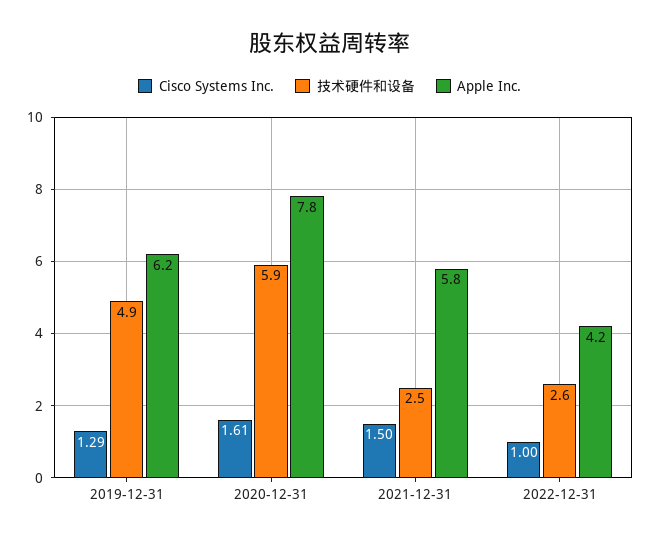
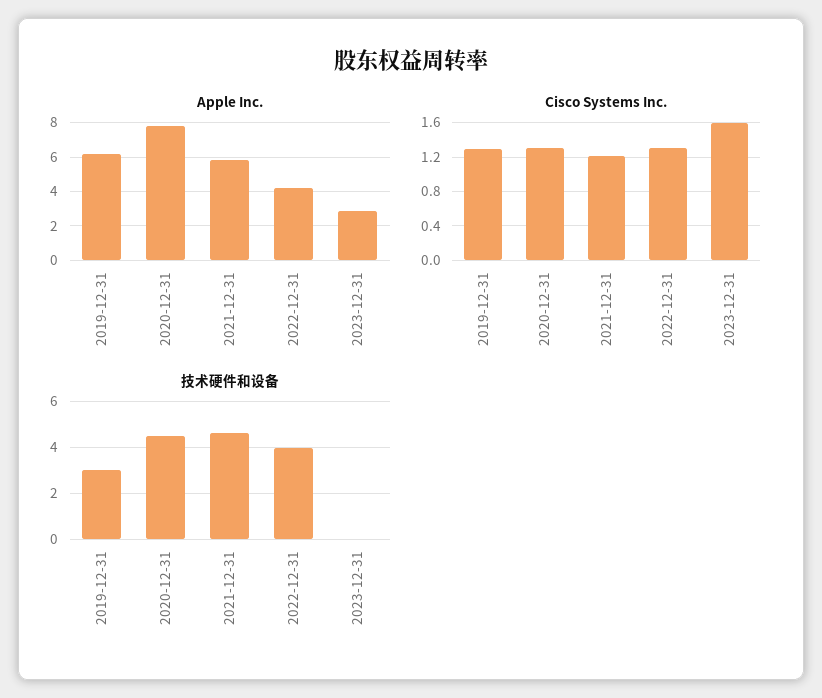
技术硬件和设备, 2019-12-31: 4.9 -> 3
Cisco Systems Inc., 2020-12-31: 1.61 -> 1.3
技术硬件和设备, 2020-12-31: 5.9 -> 4.5
Cisco Systems Inc., 2021-12-31: 1.5 -> 1.2
技术硬件和设备, 2021-12-31: 2.5 -> 4.5
Cisco Systems Inc., 2022-12-31: 1 -> 1.3
技术硬件和设备, 2022-12-31: 2.6 -> 4
Apple Inc., 2023-12-31: none -> 3
Cisco Systems Inc., 2023-12-31: none -> 1.6
技术硬件和设备, 2023-12-31: none -> 0

